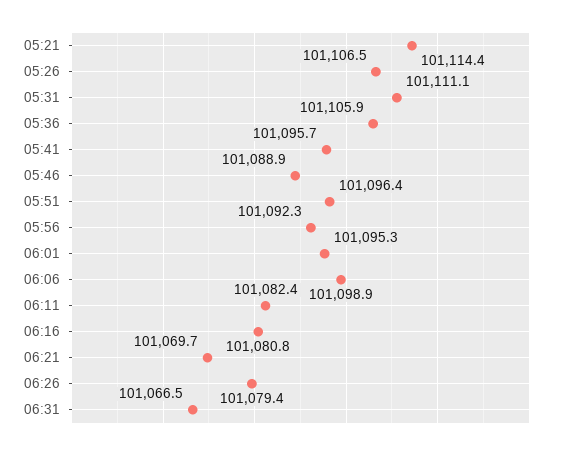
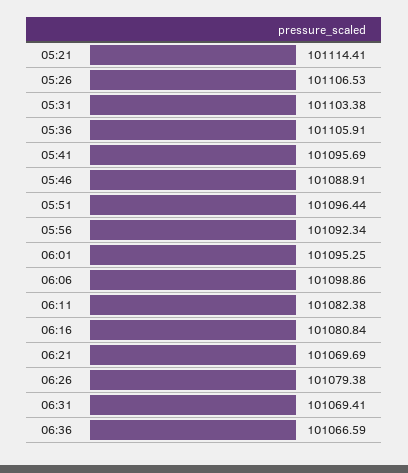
05:31: 101111.1 -> 101103.38
06:31: 101066.5 -> 101069.41
06:36: none -> 101066.59

